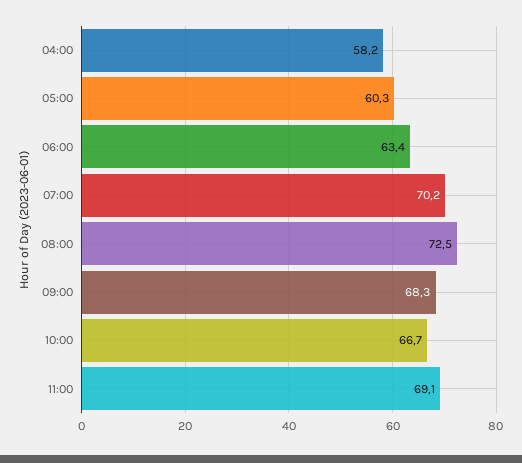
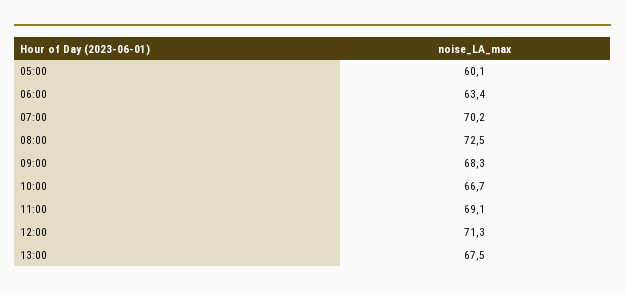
04:00: 58.2 -> none
05:00: 60.3 -> 60.1
12:00: none -> 71.3
13:00: none -> 67.5

